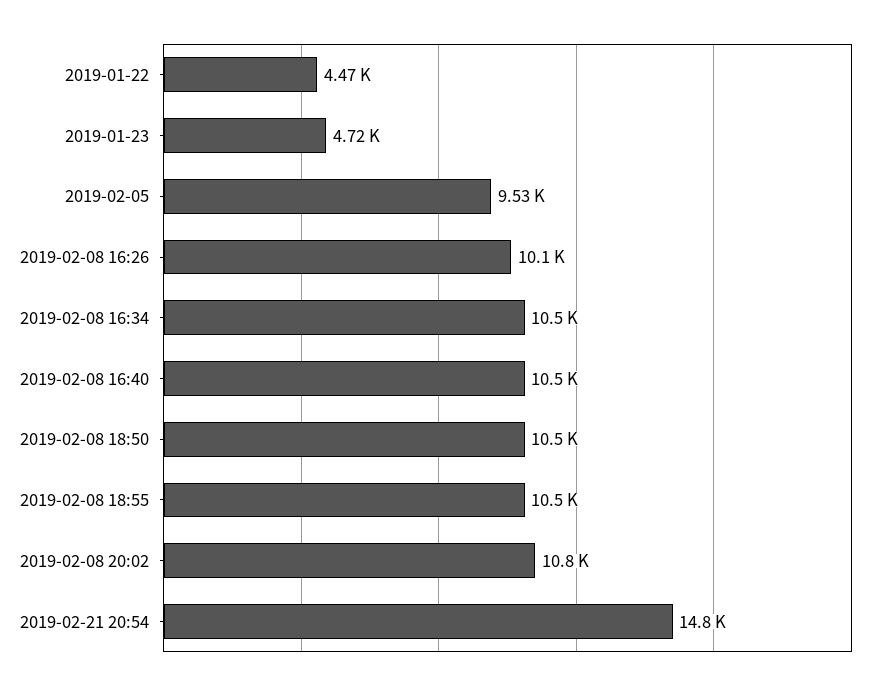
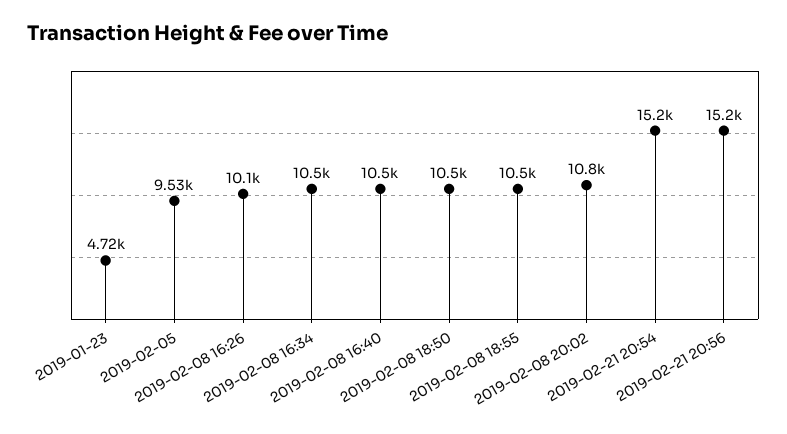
2019-01-22: 4470 -> none
2019-02-21 20:54: 14800 -> 15200
2019-02-21 20:56: none -> 15200

